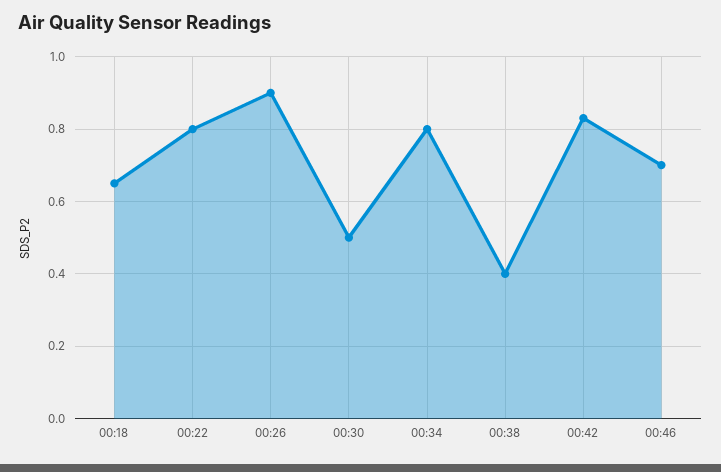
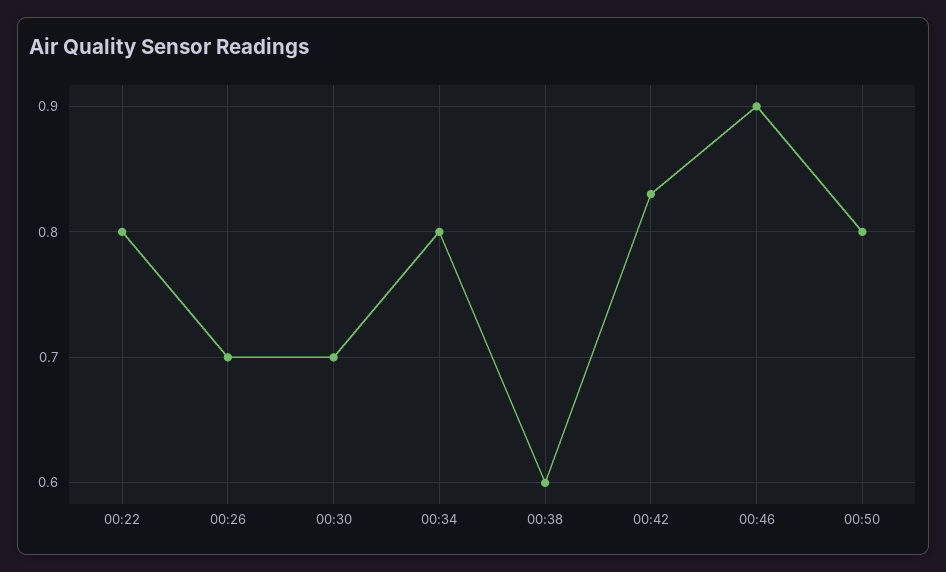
00:18: 0.65 -> none
00:26: 0.9 -> 0.7
00:30: 0.5 -> 0.7
00:38: 0.4 -> 0.6
00:46: 0.7 -> 0.9
00:50: none -> 0.8

